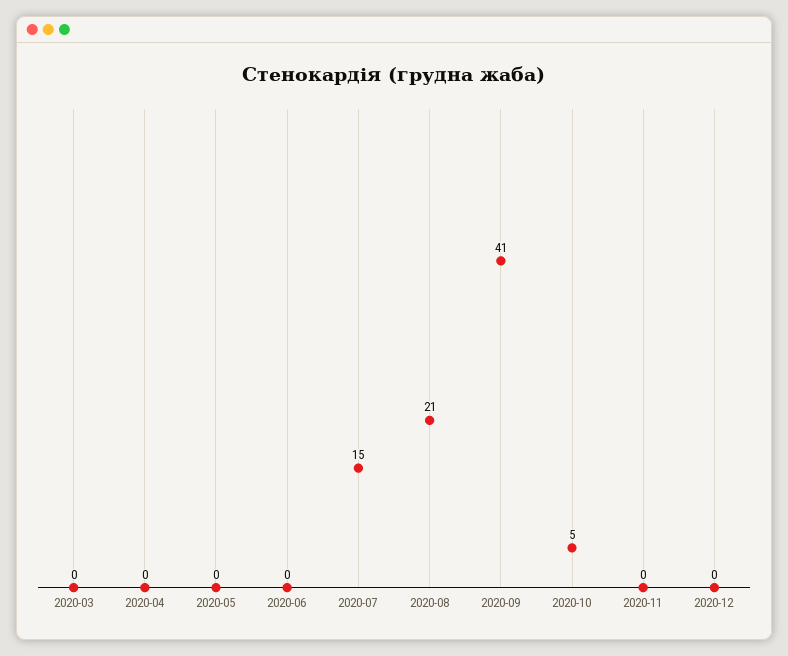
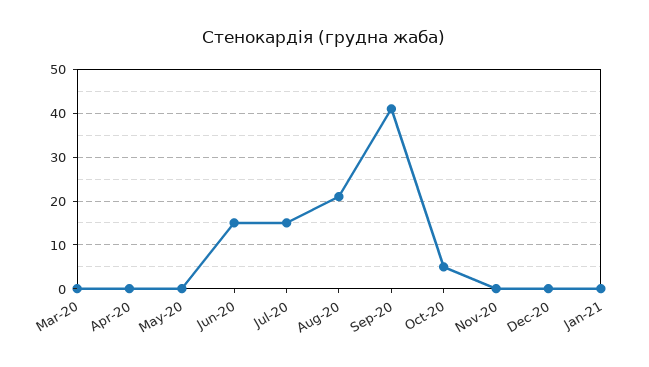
2020-06: 0 -> 15
Jan-21: none -> 0

